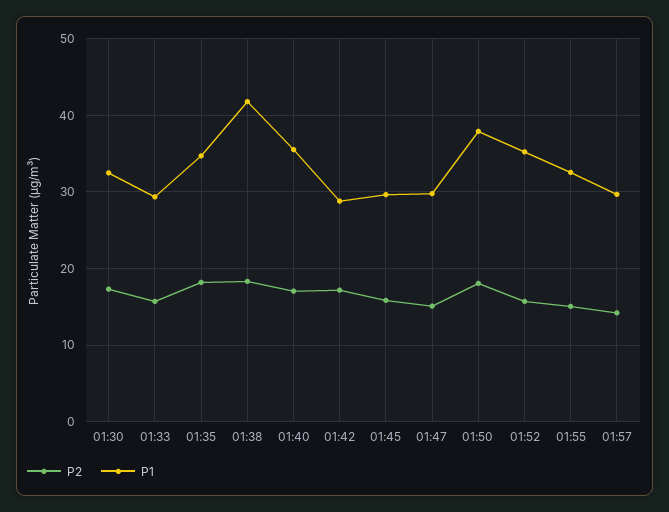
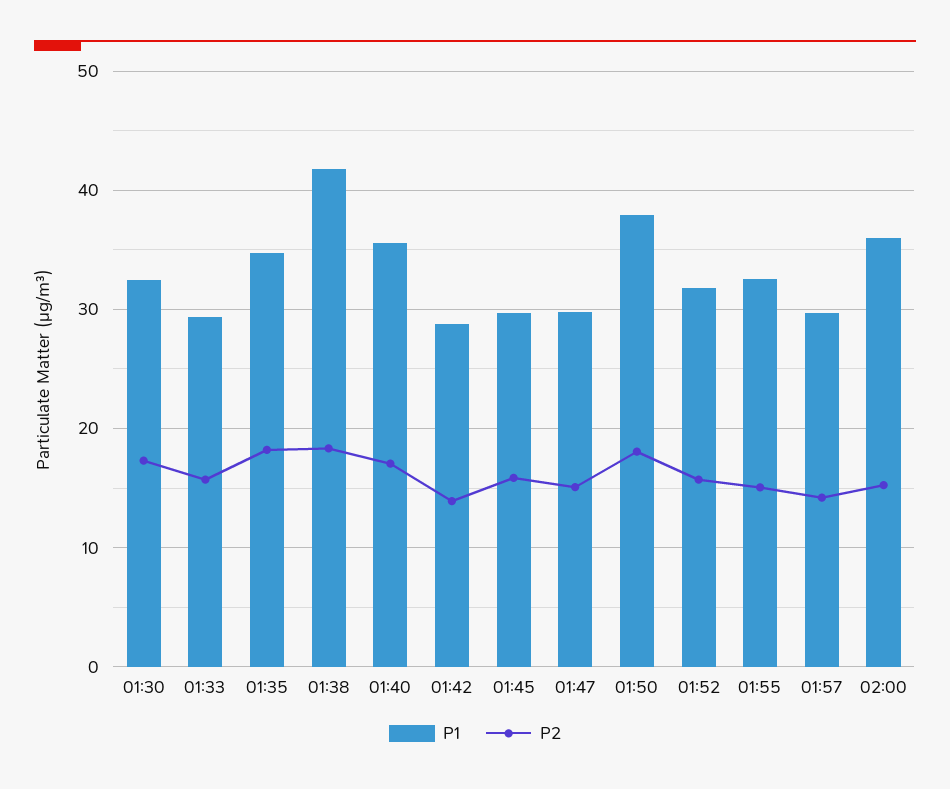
P2, 01:42: 17 -> 14
P1, 01:52: 35 -> 32
P1, 02:00: none -> 36
P2, 02:00: none -> 15

